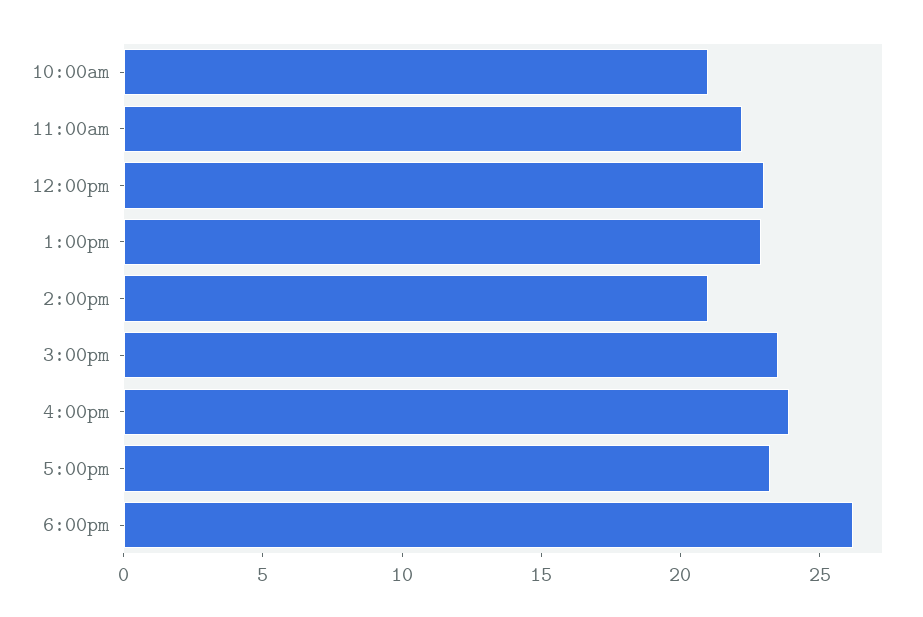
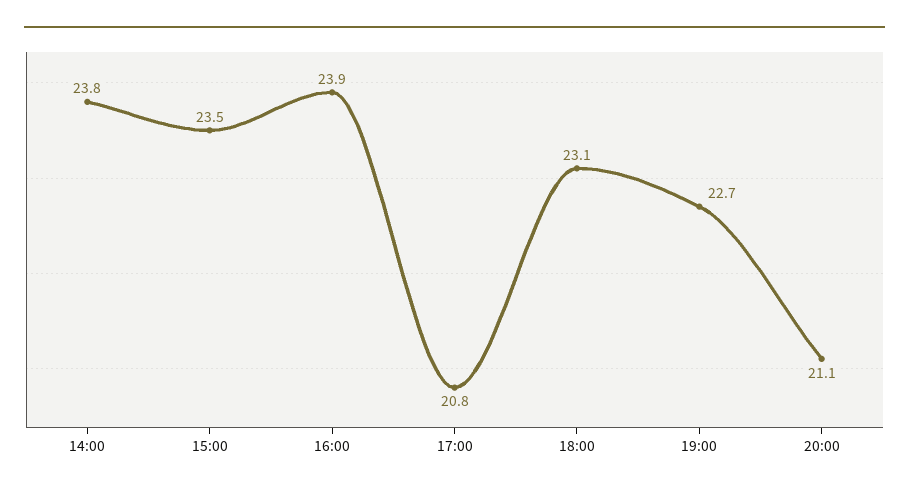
10:00am: 21 -> none
11:00am: 22 -> none
12:00pm: 23 -> none
1:00pm: 23 -> none
2:00pm: 21 -> 23.8
5:00pm: 23 -> 20.8
6:00pm: 26 -> 23.1
19:00: none -> 22.7
20:00: none -> 21.1

